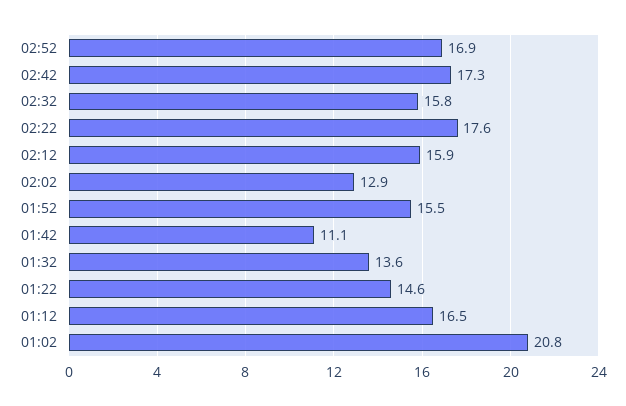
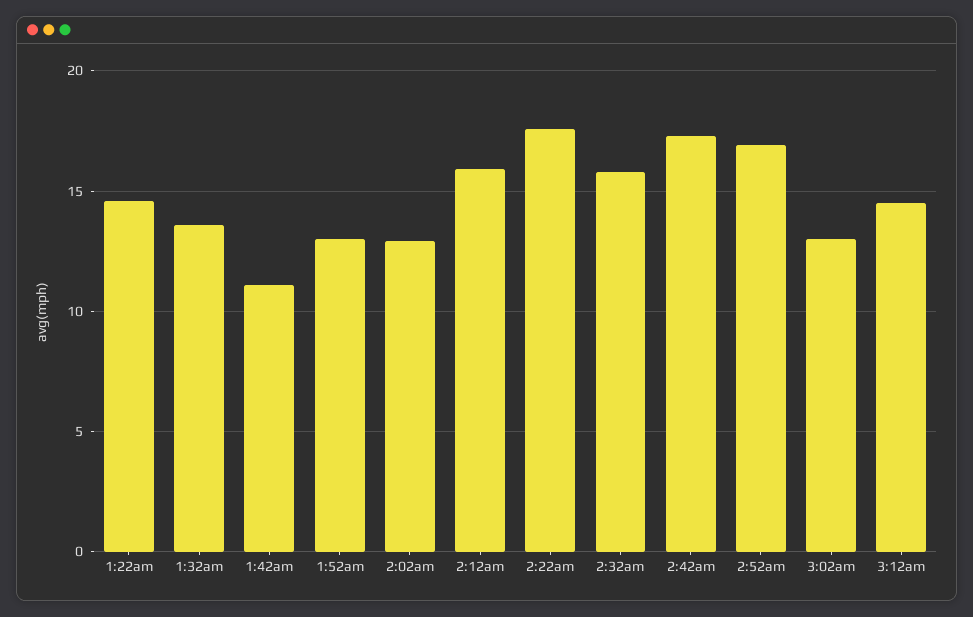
01:52: 15.5 -> 13
01:12: 16.5 -> none
01:02: 20.8 -> none
3:02am: none -> 13
3:12am: none -> 14.5

